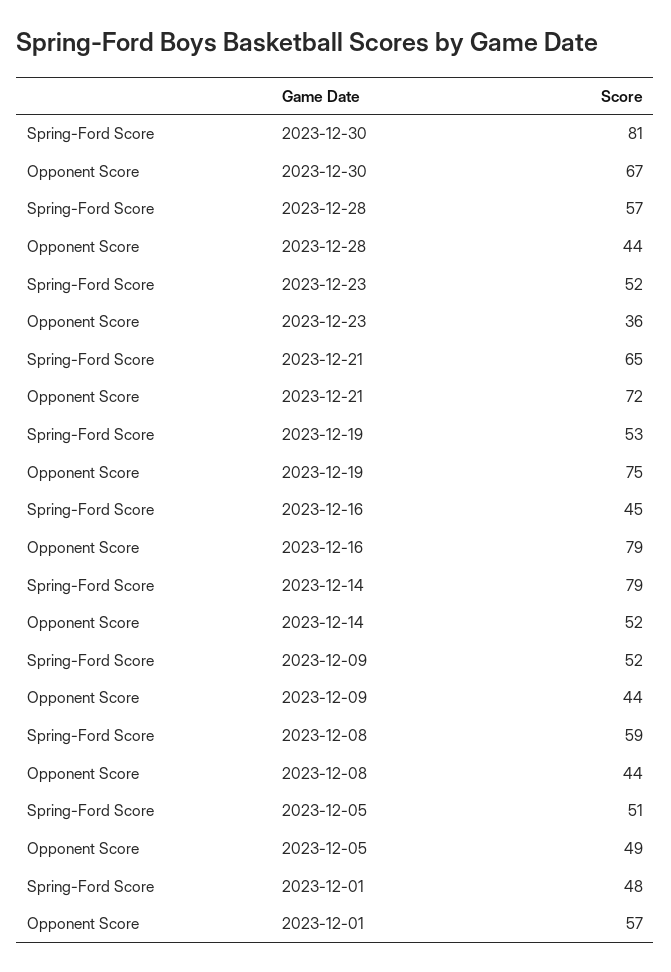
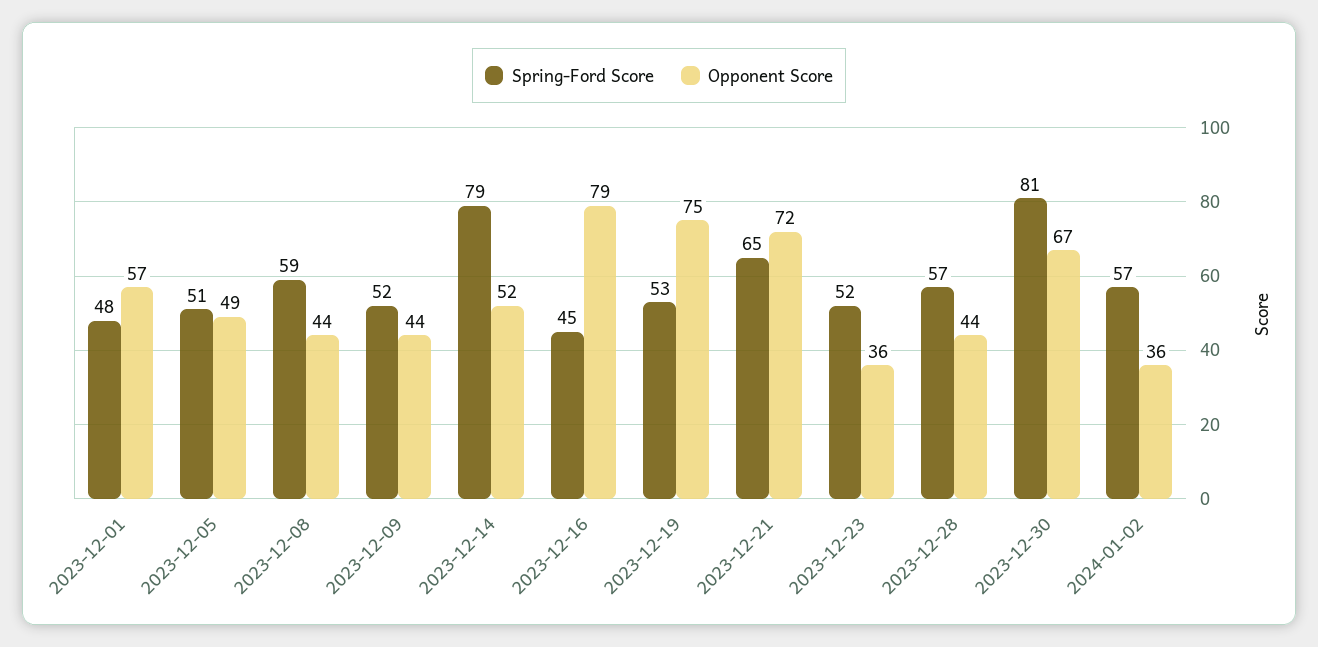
Spring-Ford Score, 2024-01-02: none -> 57
Opponent Score, 2024-01-02: none -> 36

